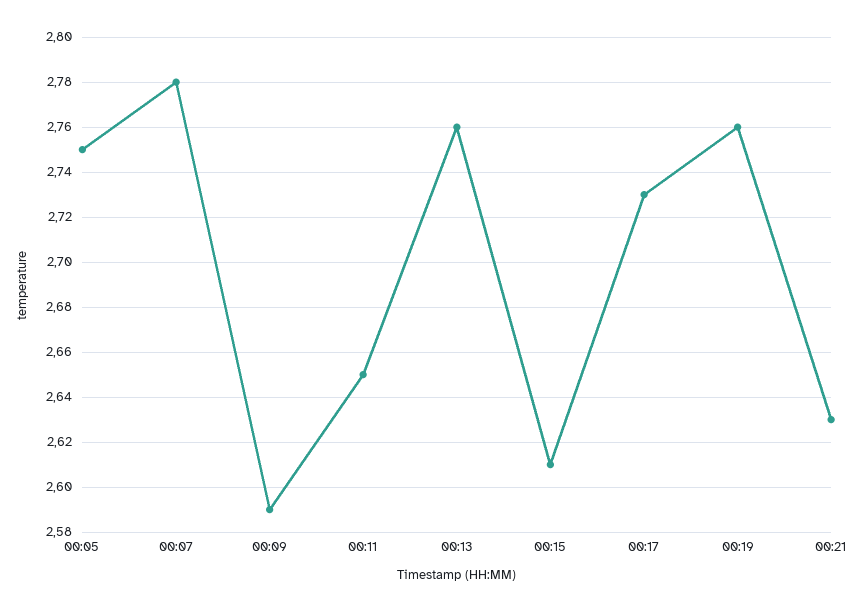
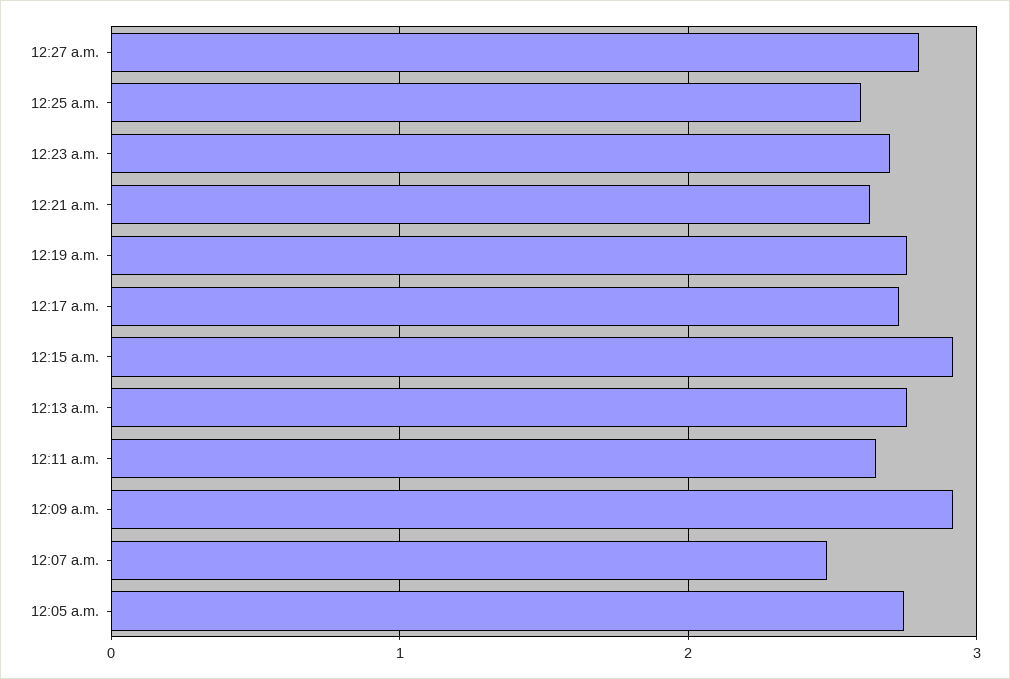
00:07: 2.78 -> 2.5
00:09: 2.59 -> 2.9
00:15: 2.61 -> 2.9
12:27 a.m.: none -> 2.8
12:25 a.m.: none -> 2.6
12:23 a.m.: none -> 2.7

